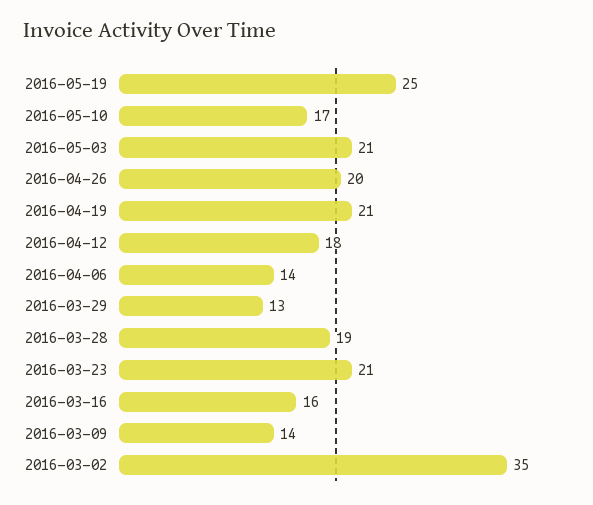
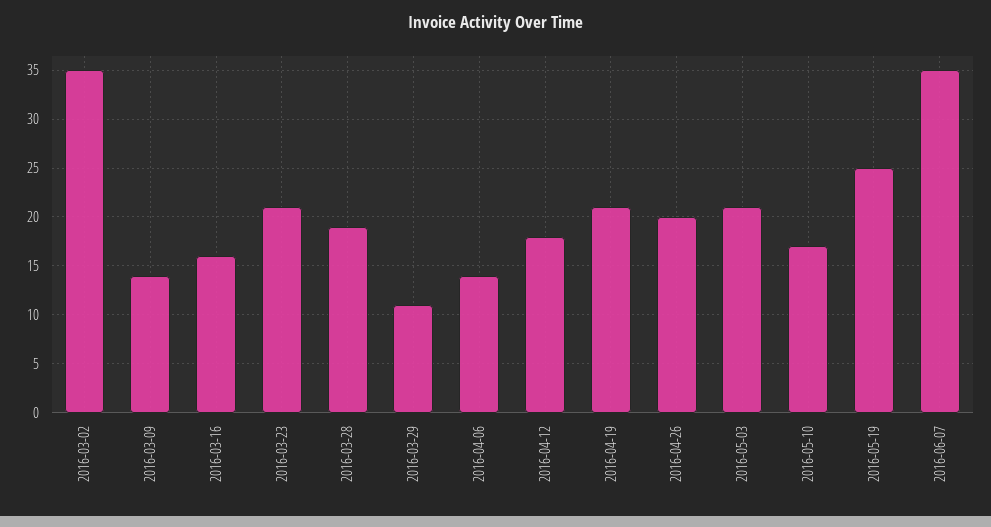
2016-03-29: 13 -> 11
2016-06-07: none -> 35

